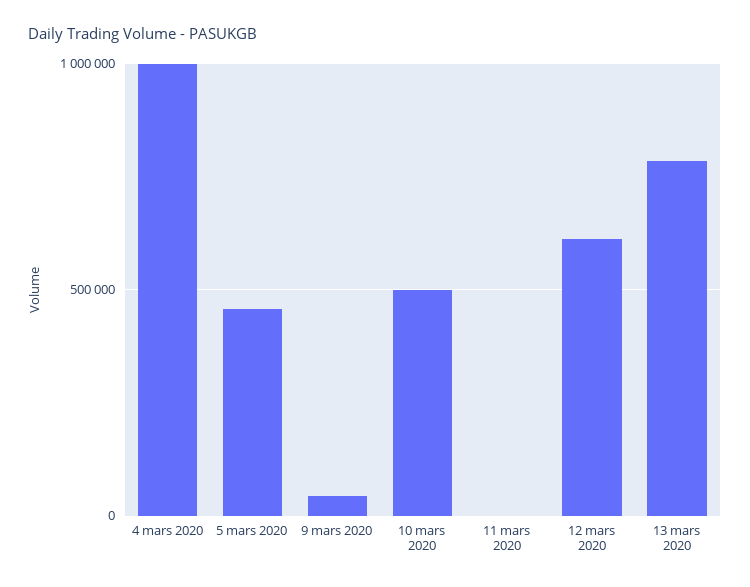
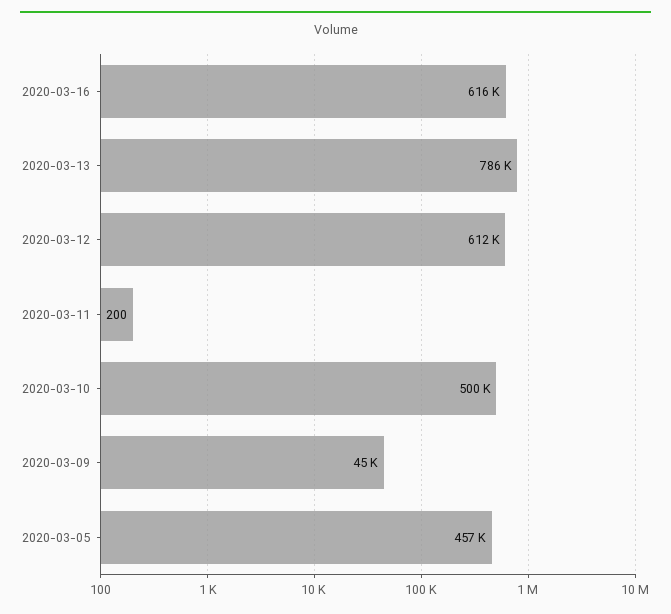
4 mars 2020: 1000000 -> none
2020-03-16: none -> 616000

